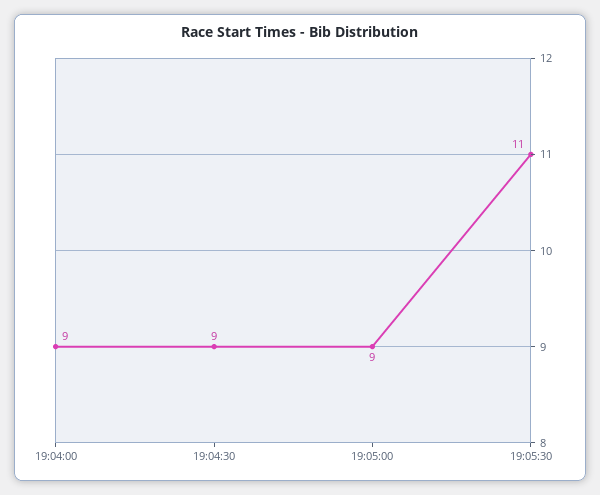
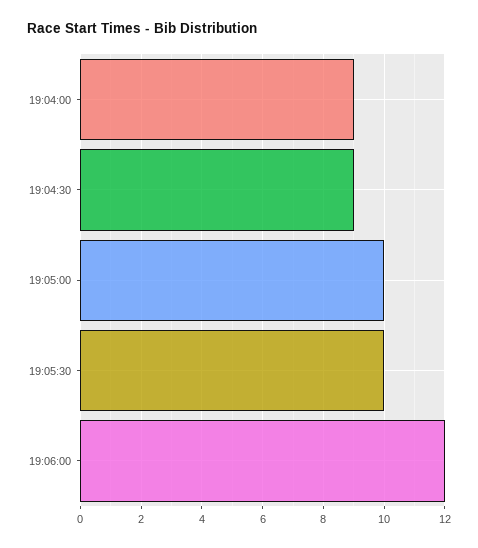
19:05:00: 9 -> 10
19:05:30: 11 -> 10
19:06:00: none -> 12

